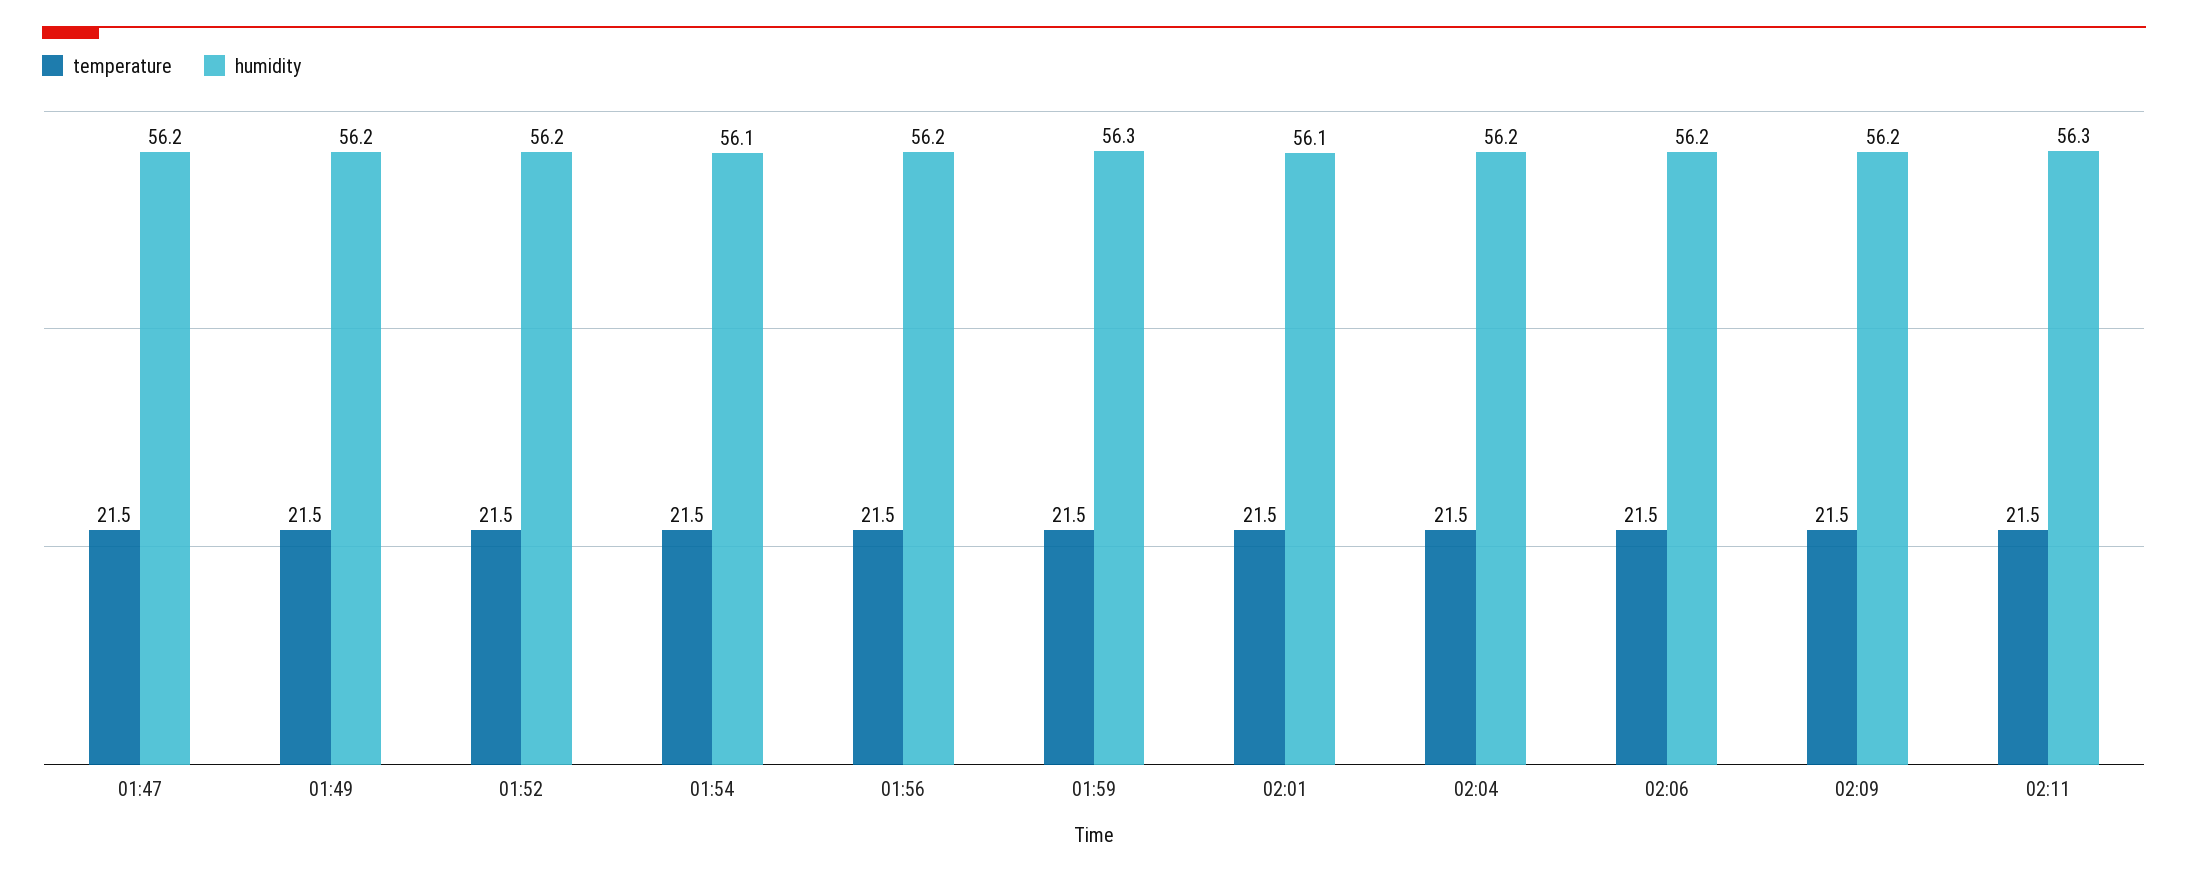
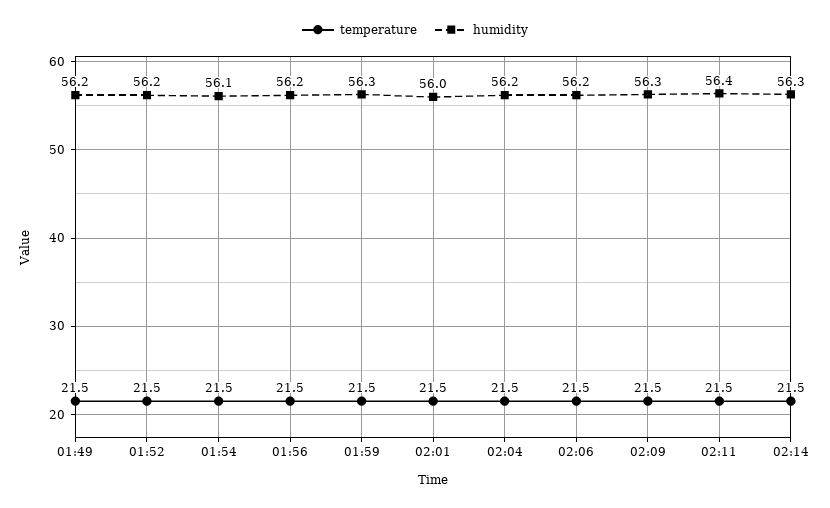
temperature, 01:47: 21.5 -> none
humidity, 01:47: 56.2 -> none
humidity, 02:01: 56.1 -> 56
humidity, 02:09: 56.2 -> 56.3
humidity, 02:11: 56.3 -> 56.4
temperature, 02:14: none -> 21.5
humidity, 02:14: none -> 56.3

